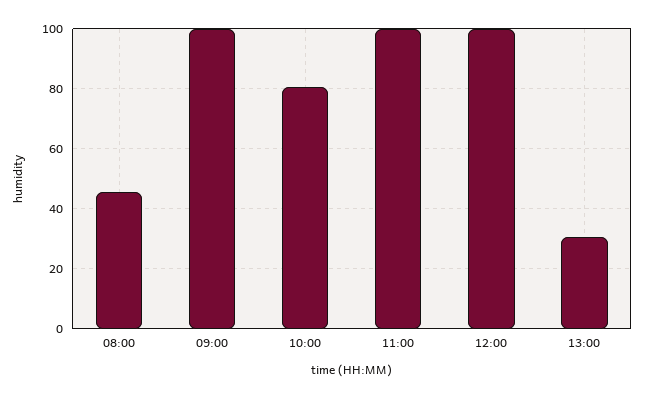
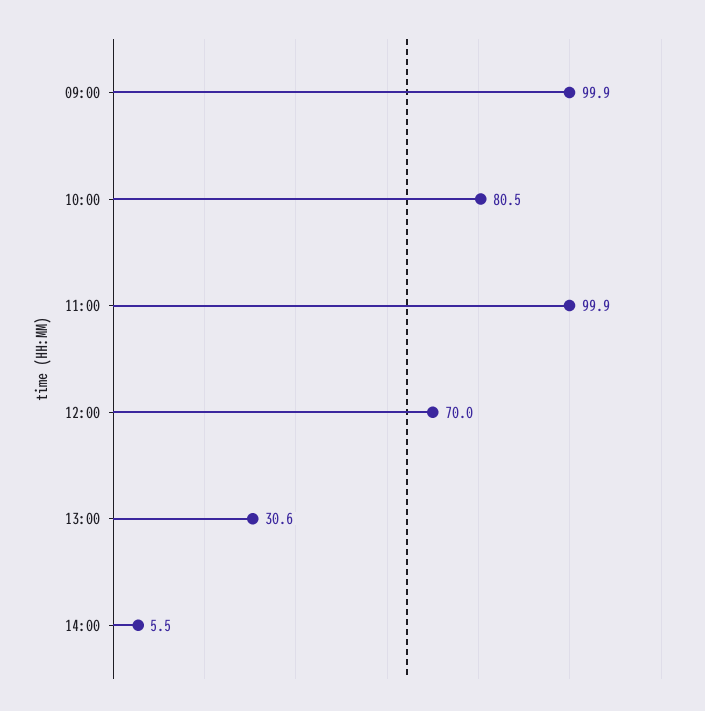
08:00: 45 -> none
12:00: 100 -> 70
14:00: none -> 5.5

